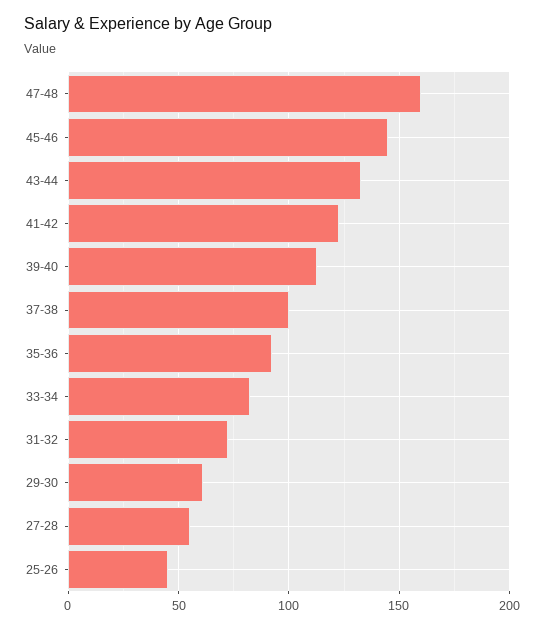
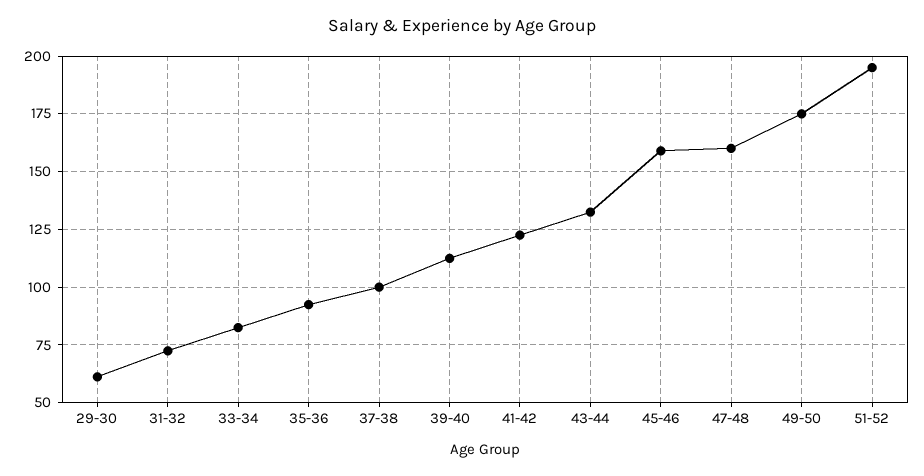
45-46: 145 -> 160
27-28: 55 -> none
25-26: 45 -> none
49-50: none -> 175
51-52: none -> 195

